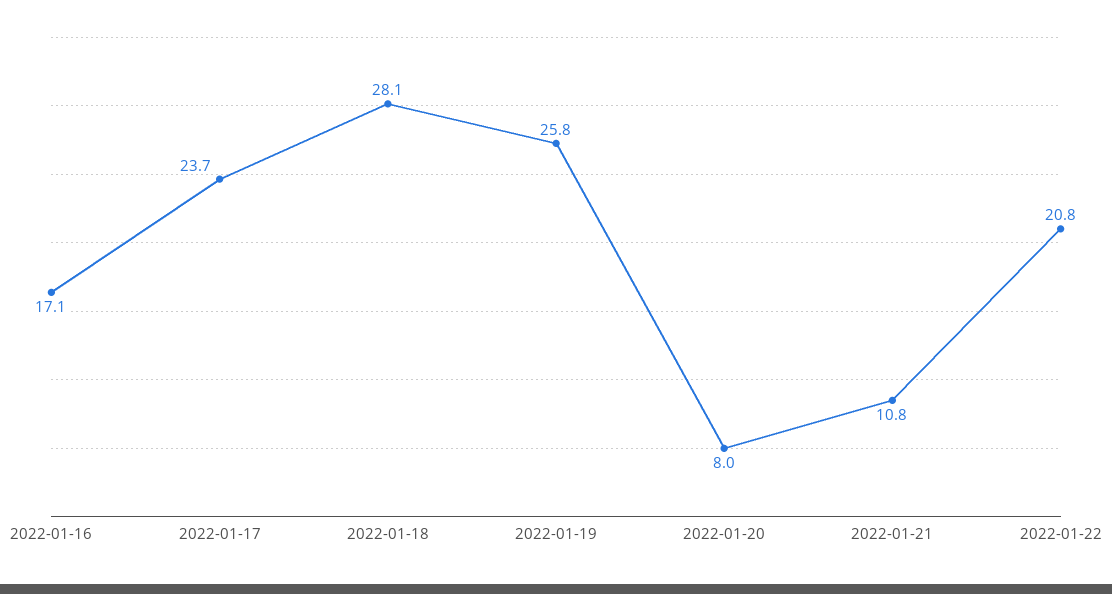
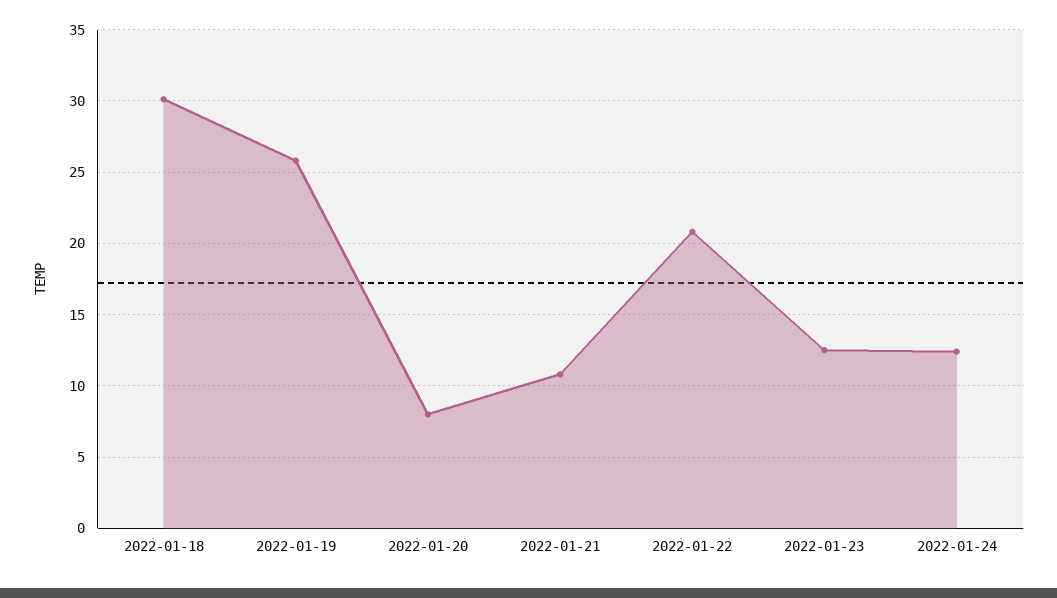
2022-01-16: 17.1 -> none
2022-01-17: 23.7 -> none
2022-01-18: 28.1 -> 30
2022-01-23: none -> 12.5
2022-01-24: none -> 12.5

